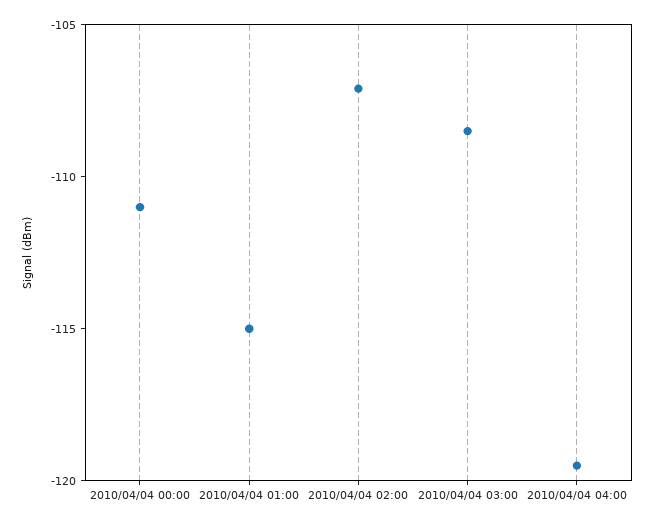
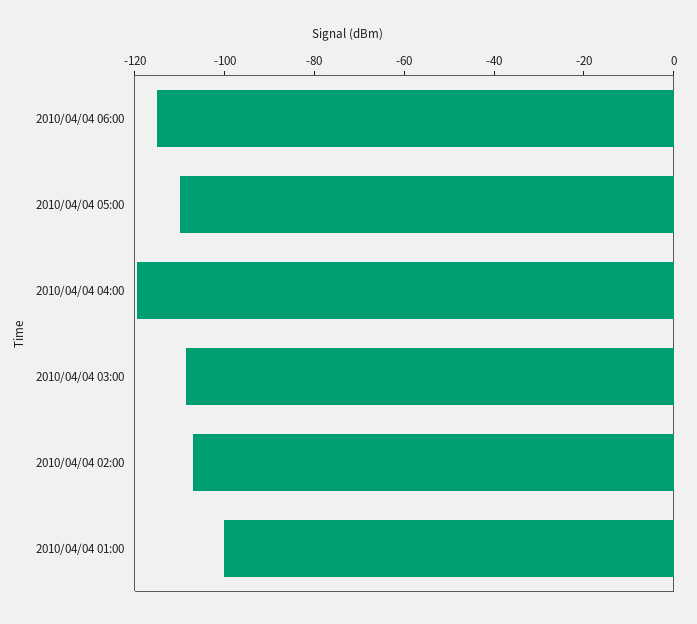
2010/04/04 00:00: -111 -> none
2010/04/04 01:00: -115 -> -100
2010/04/04 06:00: none -> -115
2010/04/04 05:00: none -> -110

